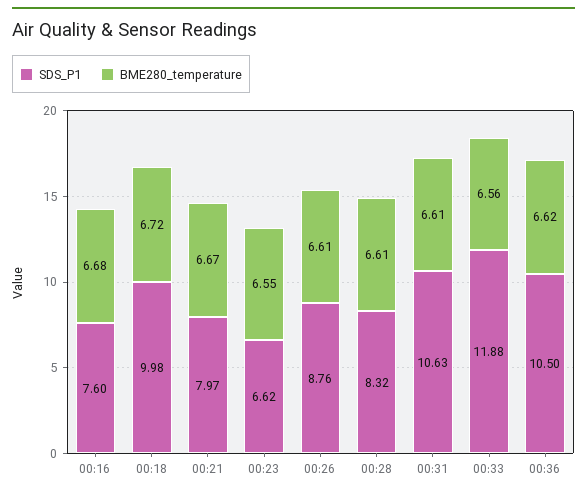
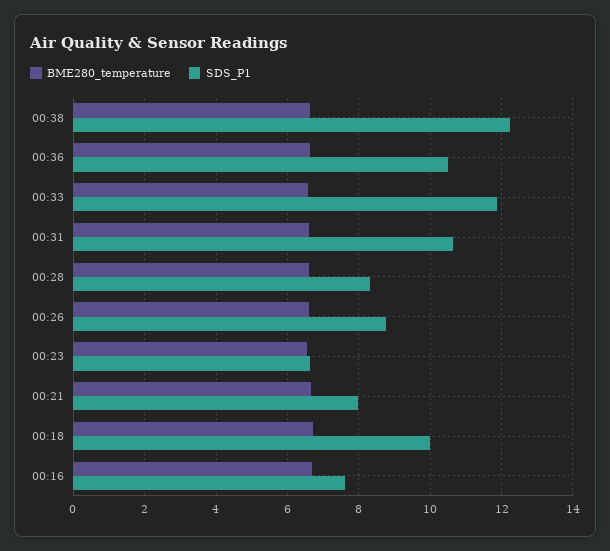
BME280_temperature, 00:38: none -> 6.6
SDS_P1, 00:38: none -> 12.2

